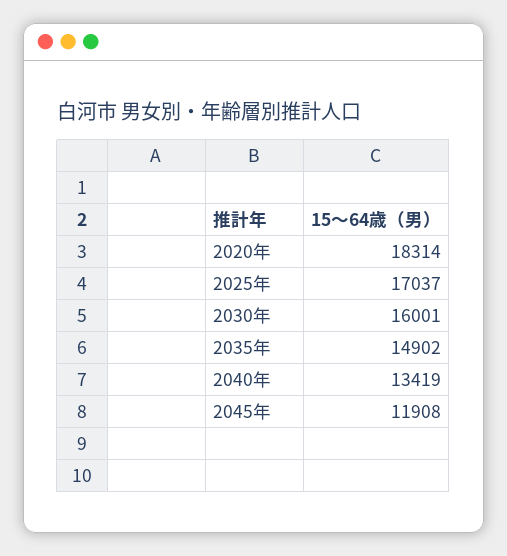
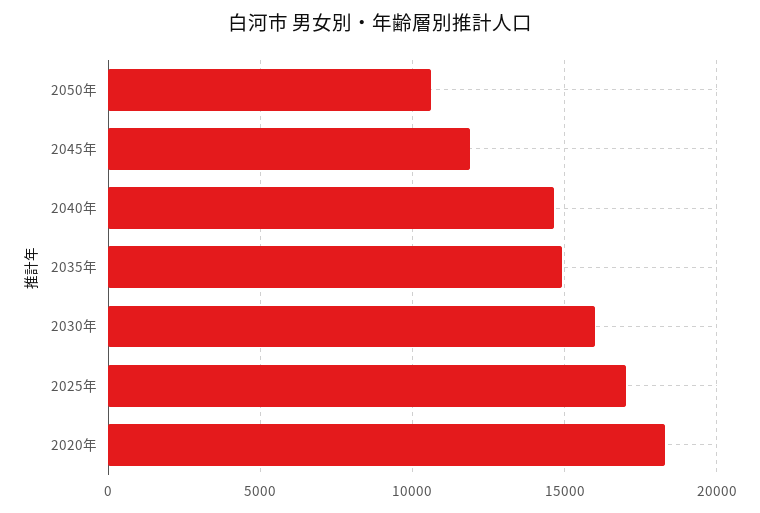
2040年: 13419 -> 14500
2050年: none -> 10500

